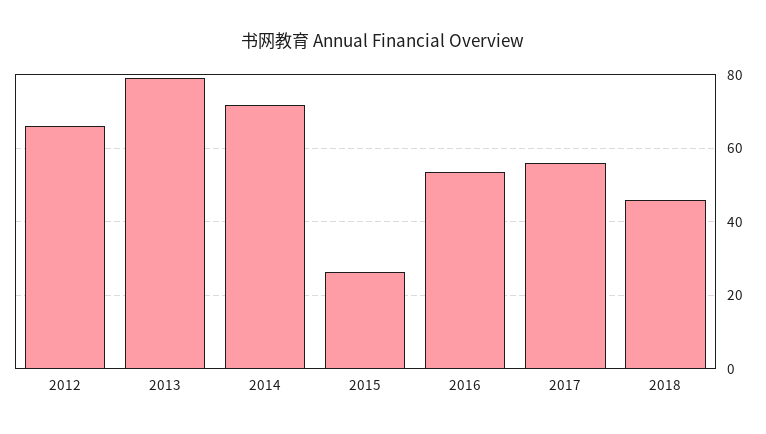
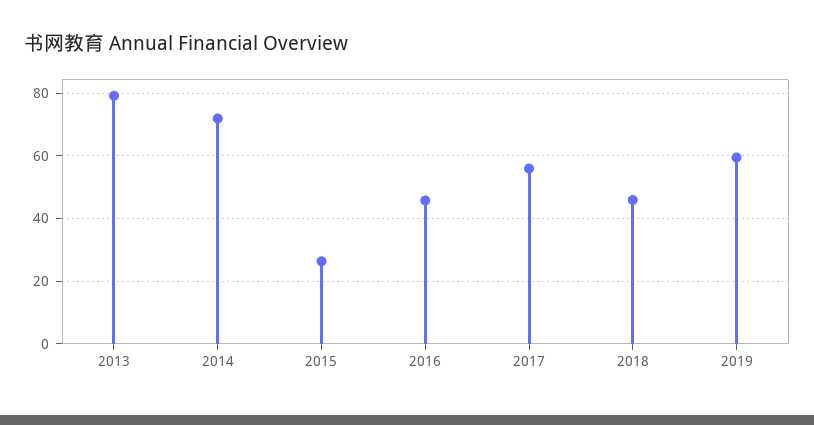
2012: 66 -> none
2016: 54 -> 46
2019: none -> 60

